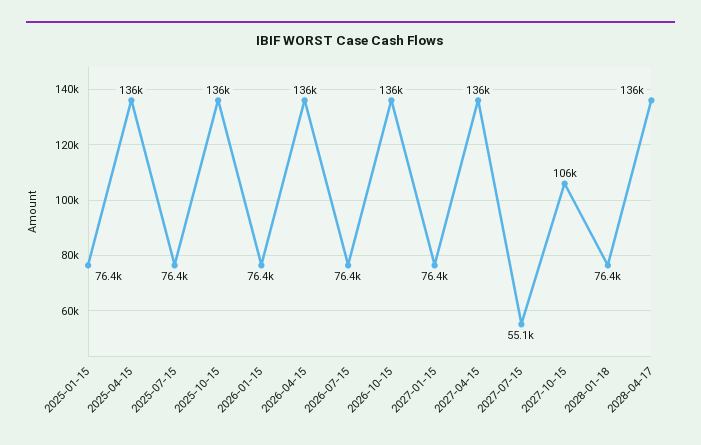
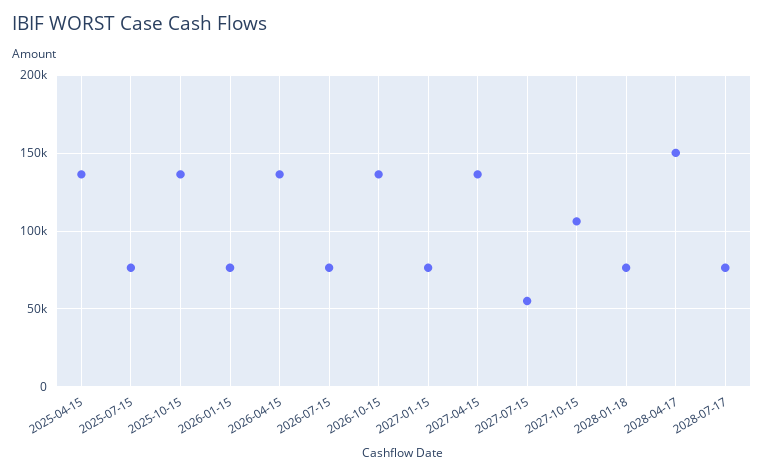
2025-01-15: 76400 -> none
2028-04-17: 136000 -> 150000
2028-07-17: none -> 75000

